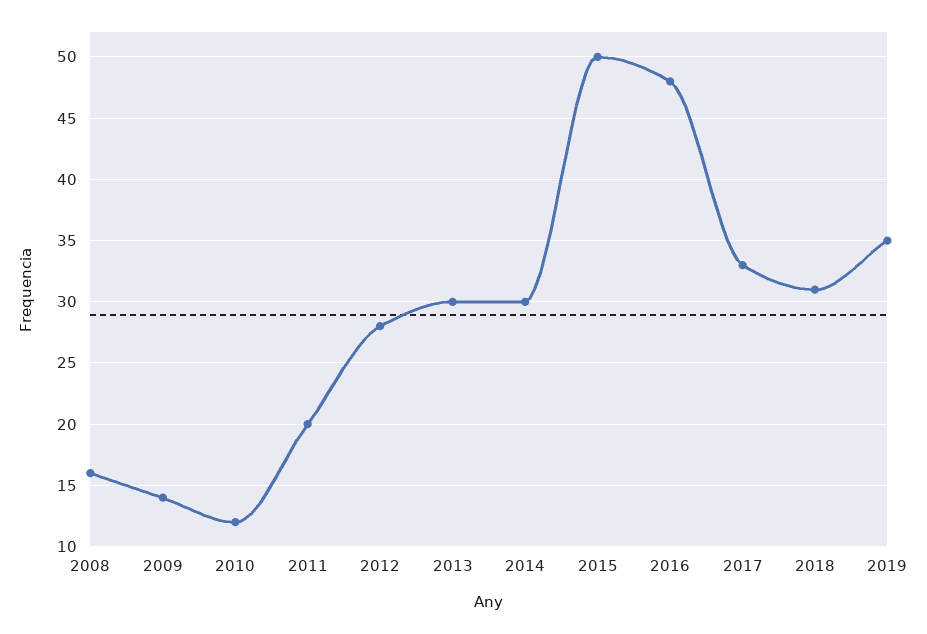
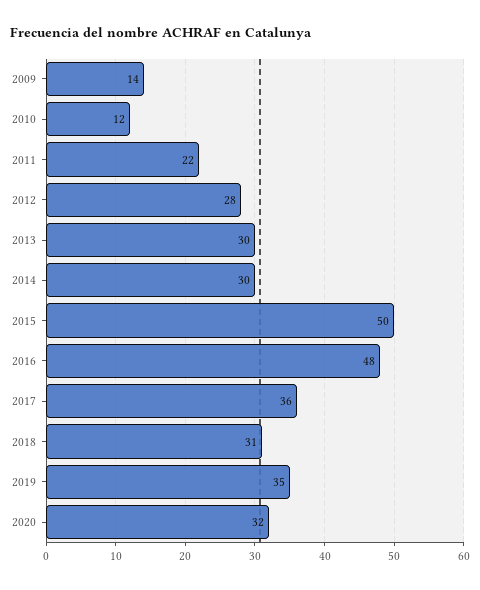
2008: 16 -> none
2011: 20 -> 22
2017: 33 -> 36
2020: none -> 32

